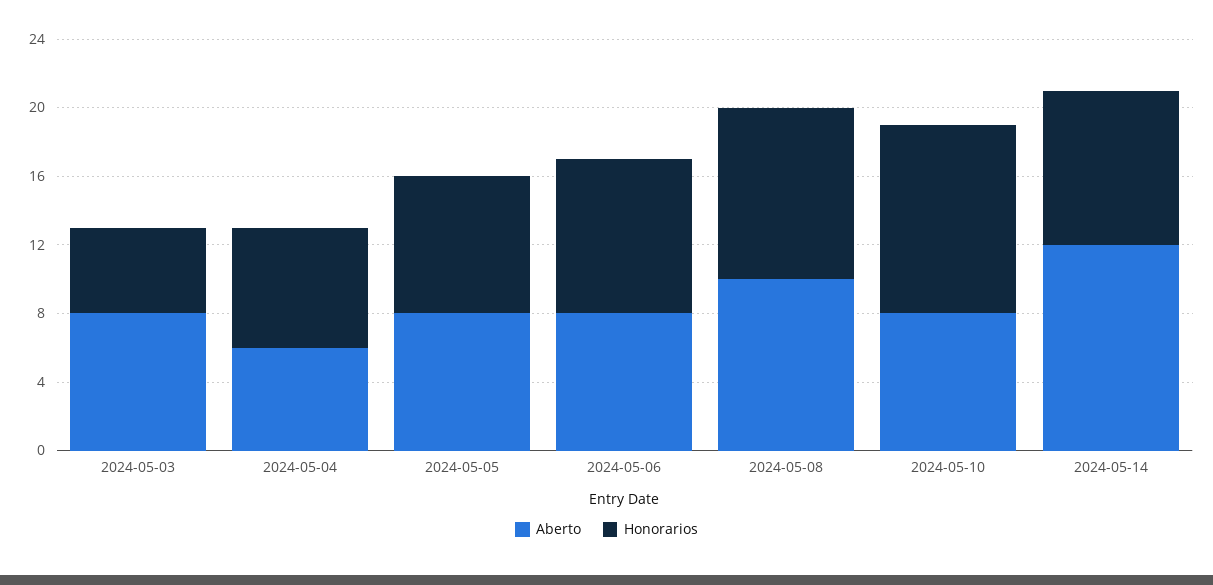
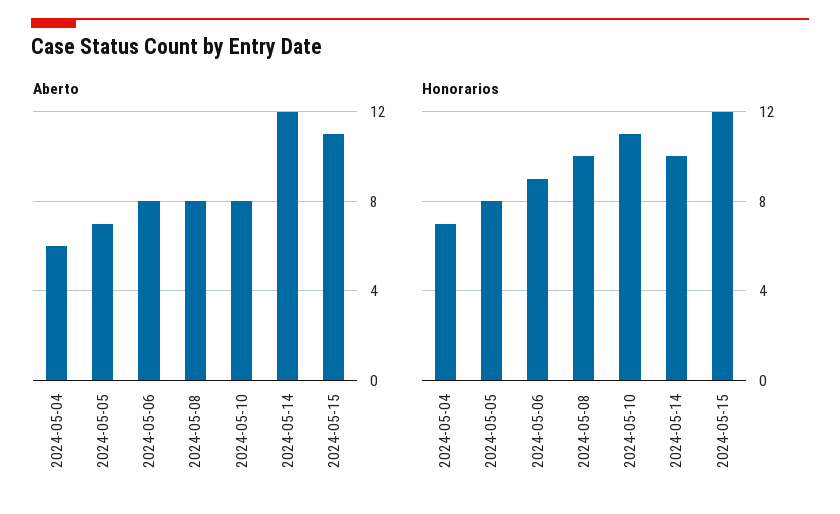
Aberto, 2024-05-03: 8 -> none
Honorarios, 2024-05-03: 5 -> none
Aberto, 2024-05-05: 8 -> 7
Aberto, 2024-05-08: 10 -> 8
Honorarios, 2024-05-14: 9 -> 10
Aberto, 2024-05-15: none -> 11
Honorarios, 2024-05-15: none -> 12

